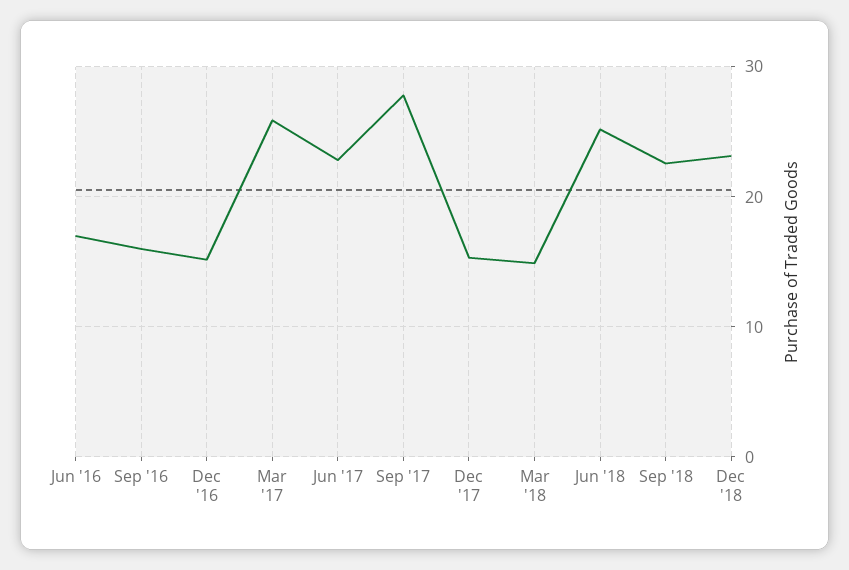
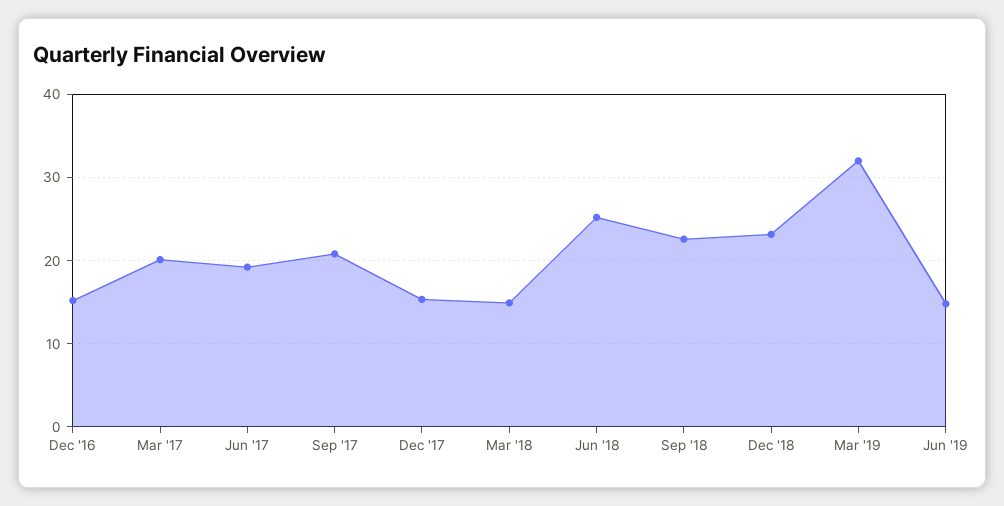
Jun '16: 17 -> none
Sep '16: 16 -> none
Mar '17: 26 -> 20
Jun '17: 23 -> 19
Sep '17: 28 -> 21
Mar '19: none -> 32
Jun '19: none -> 15

